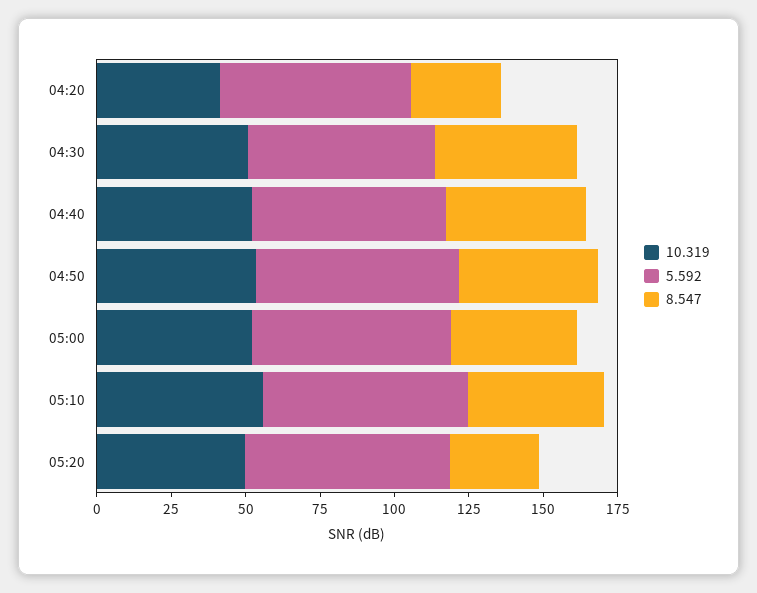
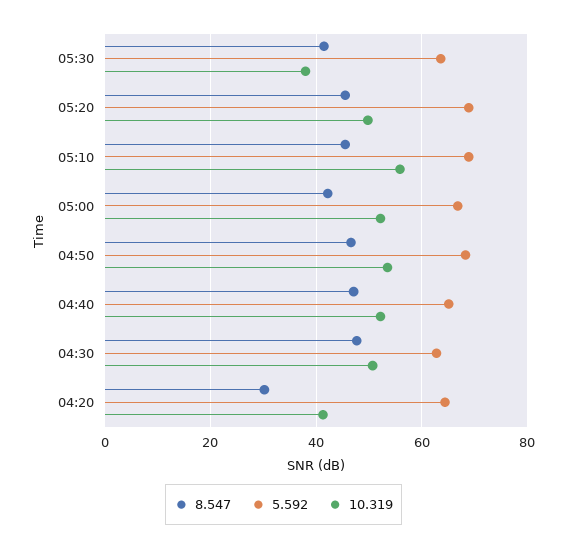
8.547, 05:20: 30 -> 46
8.547, 05:30: none -> 42
5.592, 05:30: none -> 64
10.319, 05:30: none -> 38

